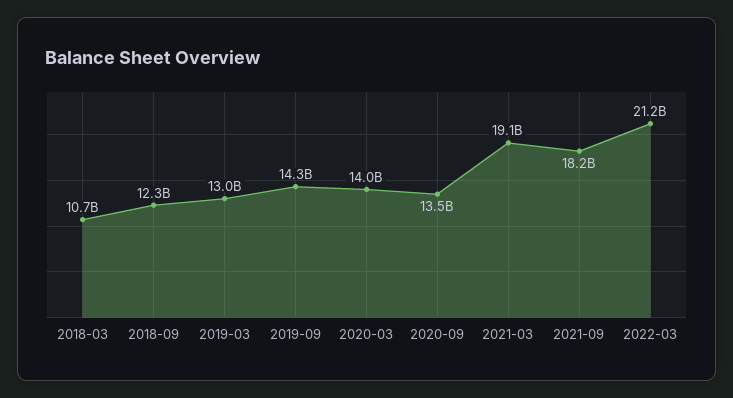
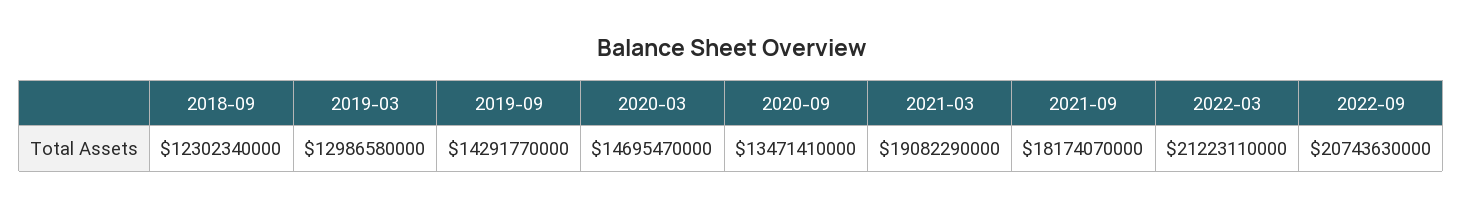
2018-03: 10700000000 -> none
2020-03: 14000000000 -> 14695470000
2022-09: none -> 20743630000

